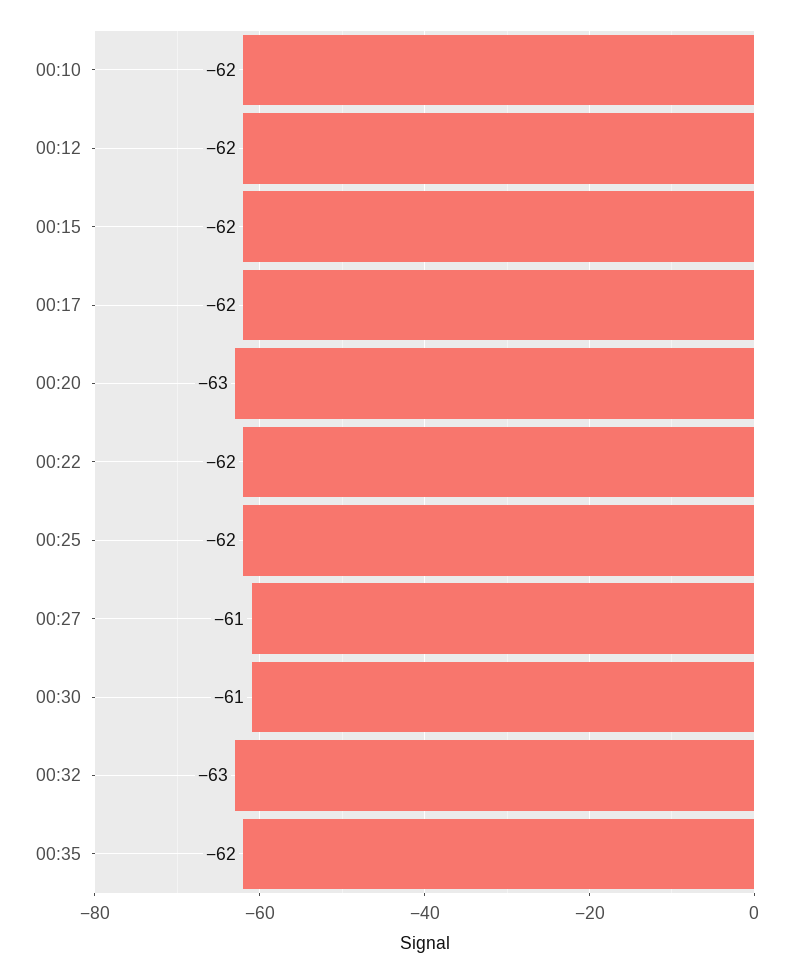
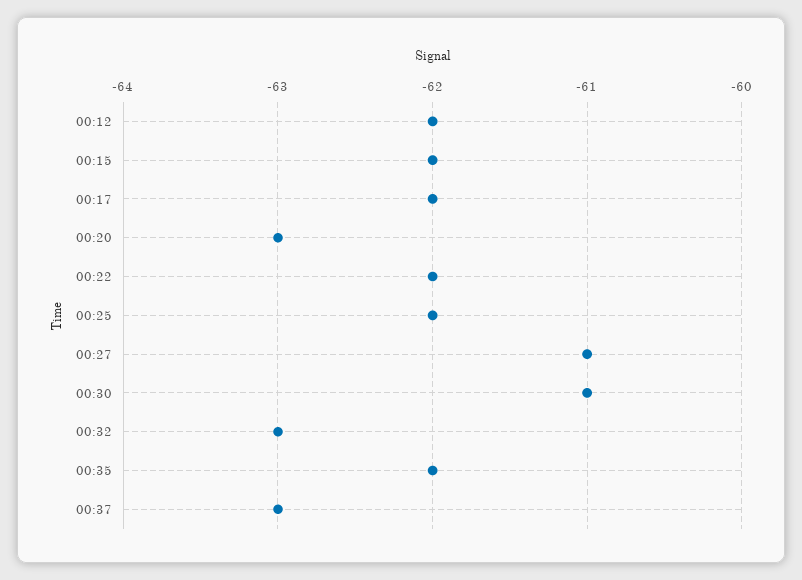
00:10: -62 -> none
00:37: none -> -63

